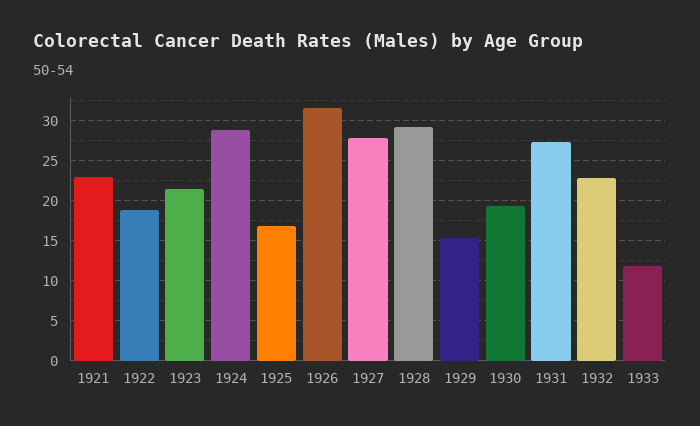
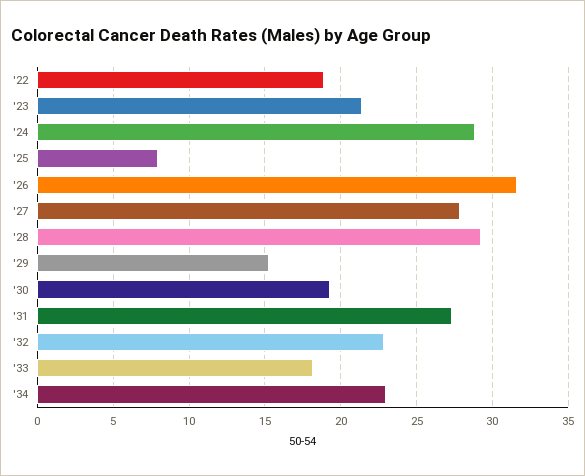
1921: 23 -> none
1925: 17 -> 8
1933: 12 -> 18
'34: none -> 23

